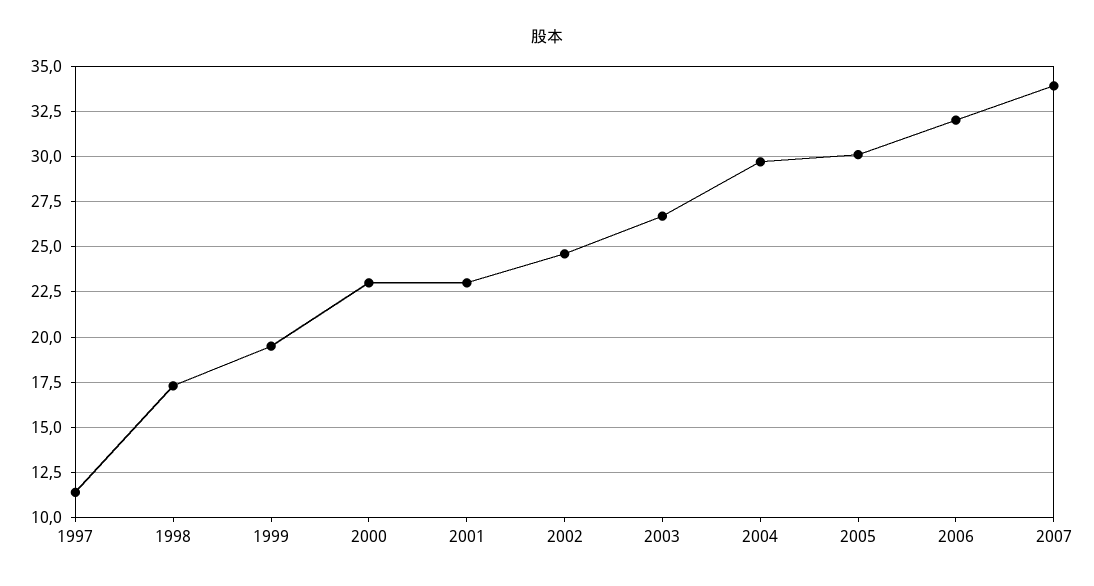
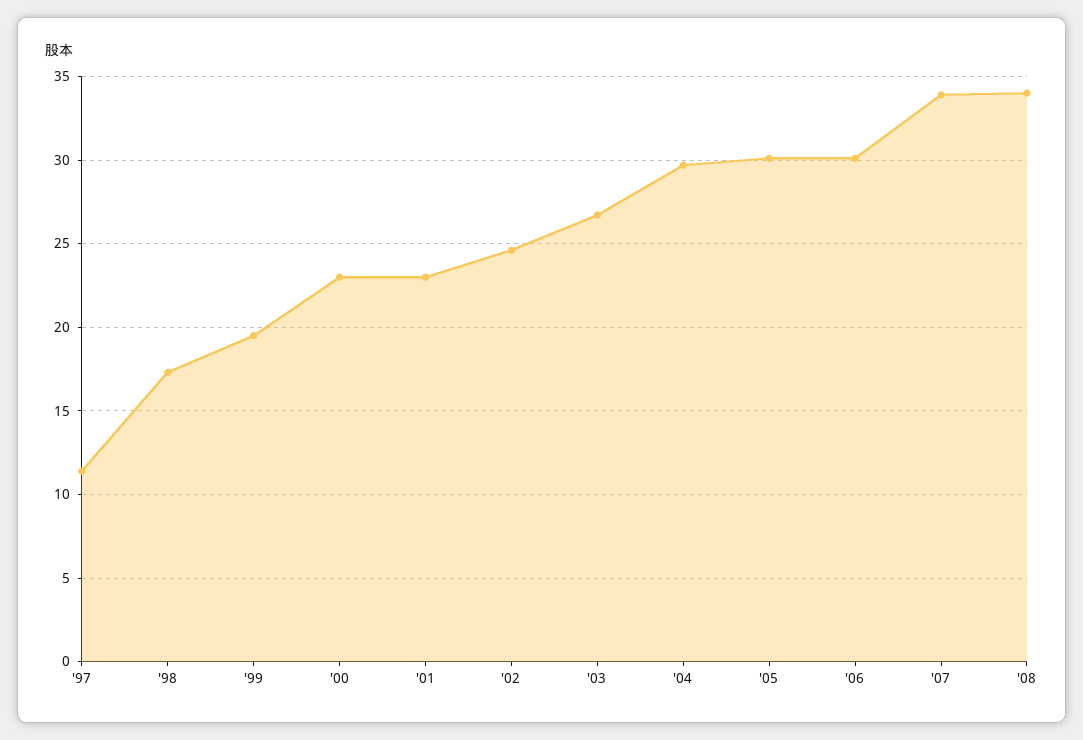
2006: 32 -> 30
'08: none -> 34

